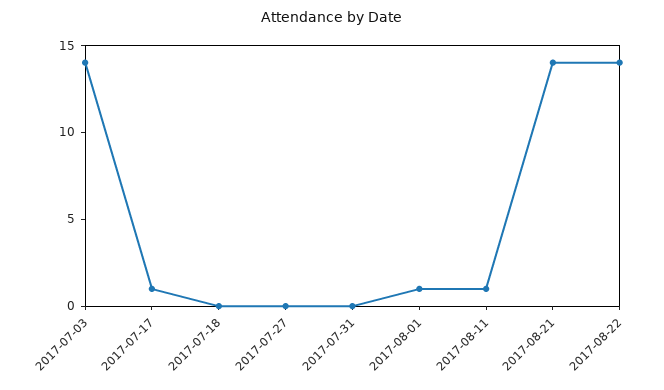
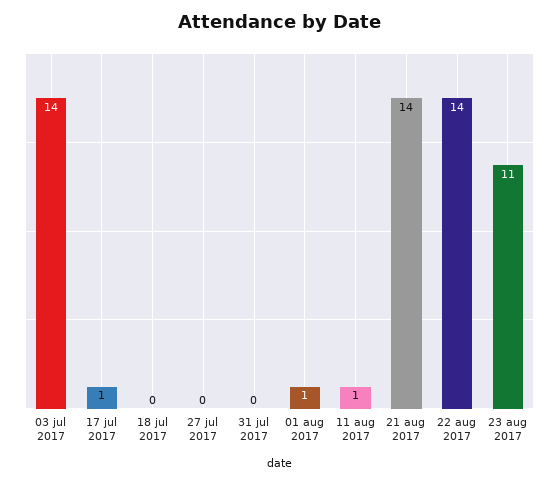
23 aug 2017: none -> 11

